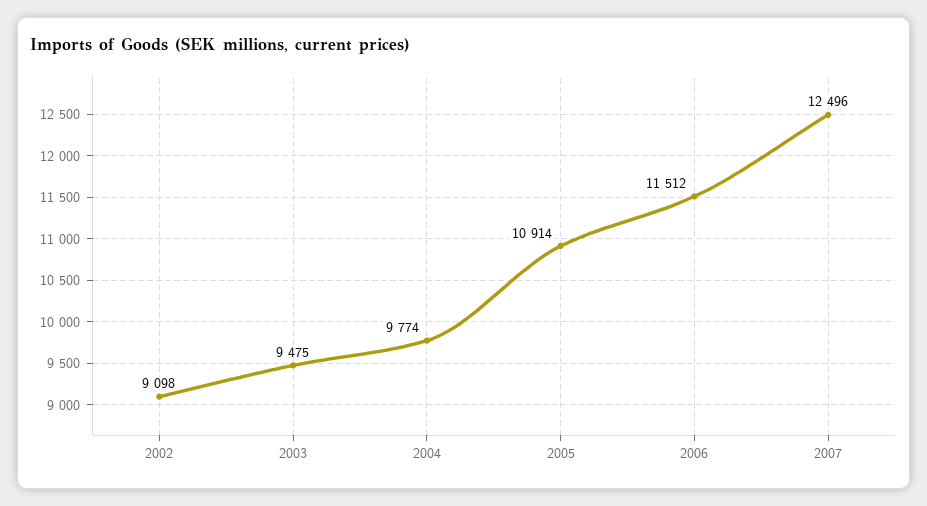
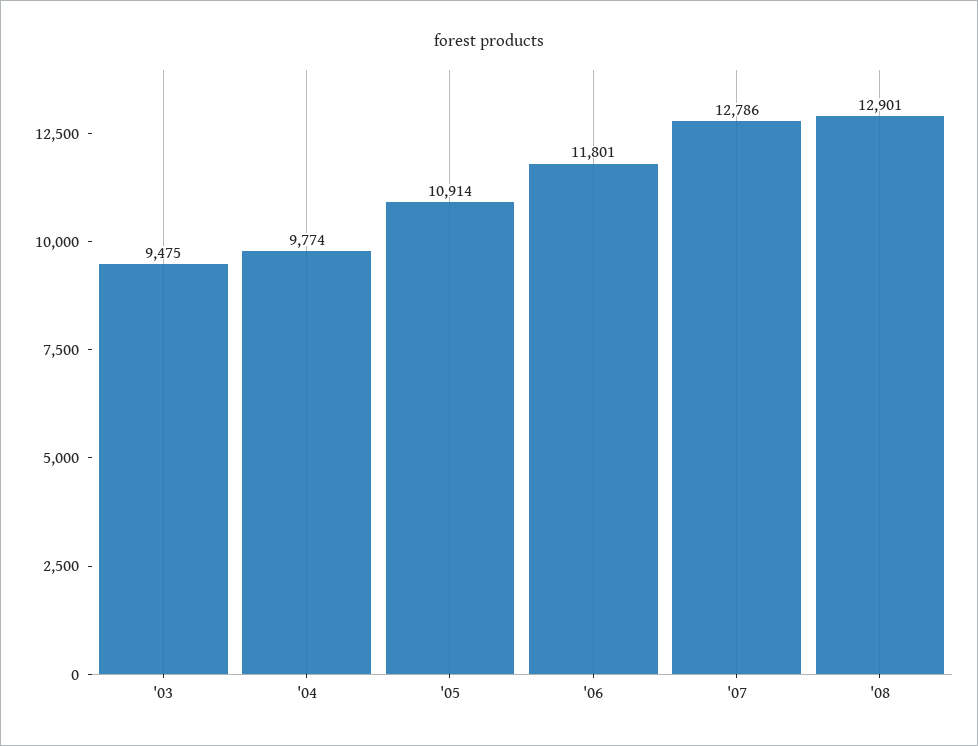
2002: 9098 -> none
2006: 11512 -> 11801
2007: 12496 -> 12786
'08: none -> 12901

